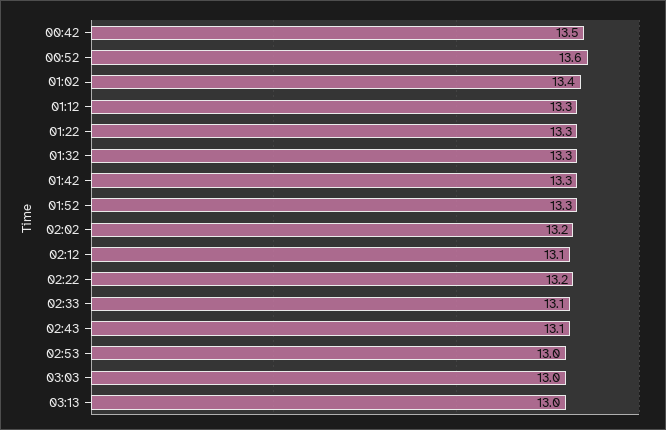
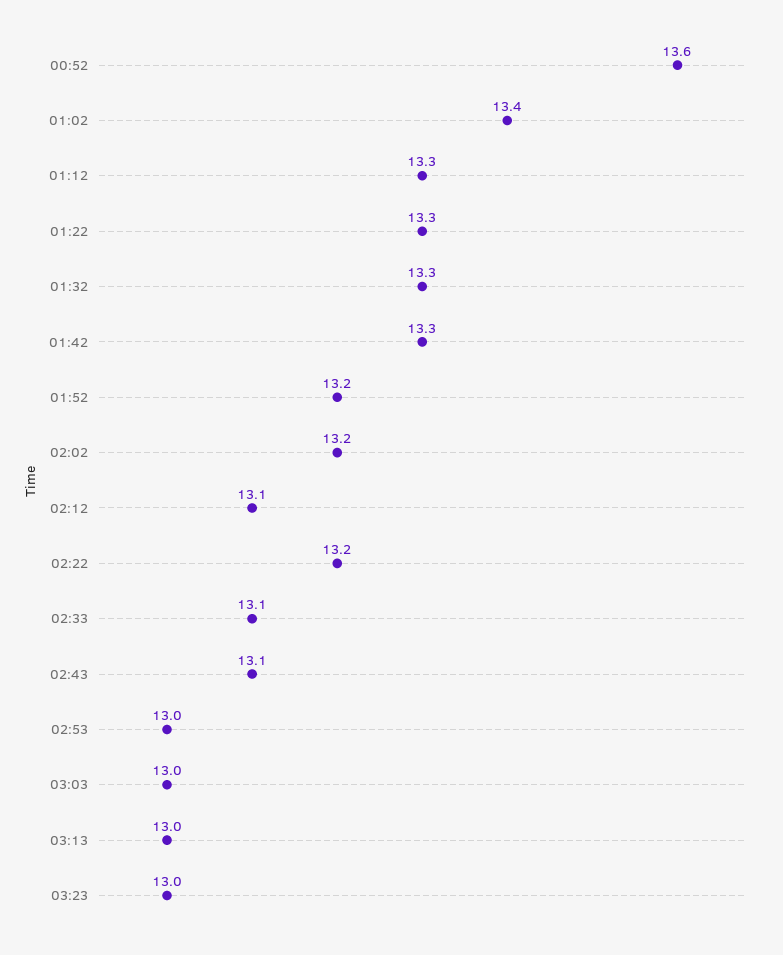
00:42: 13.5 -> none
01:52: 13.3 -> 13.2
03:23: none -> 13

